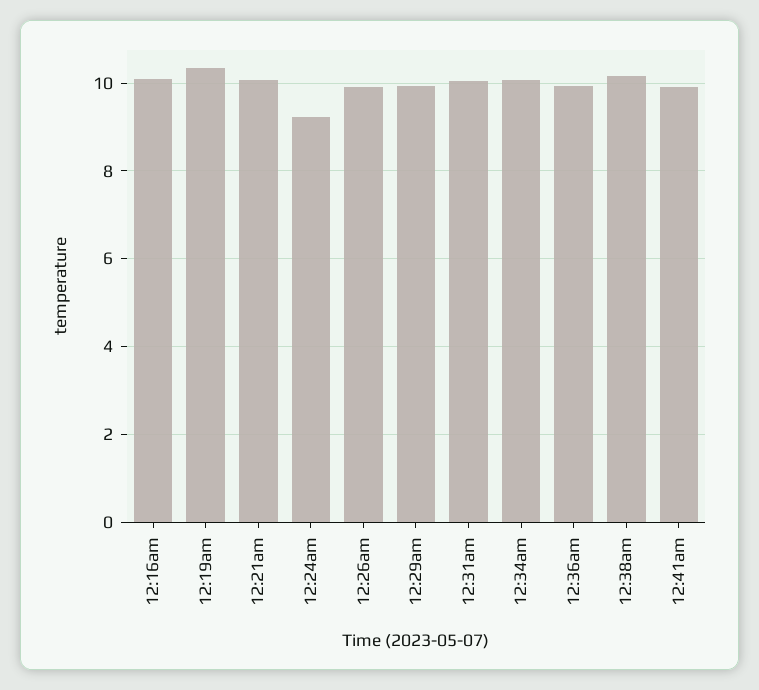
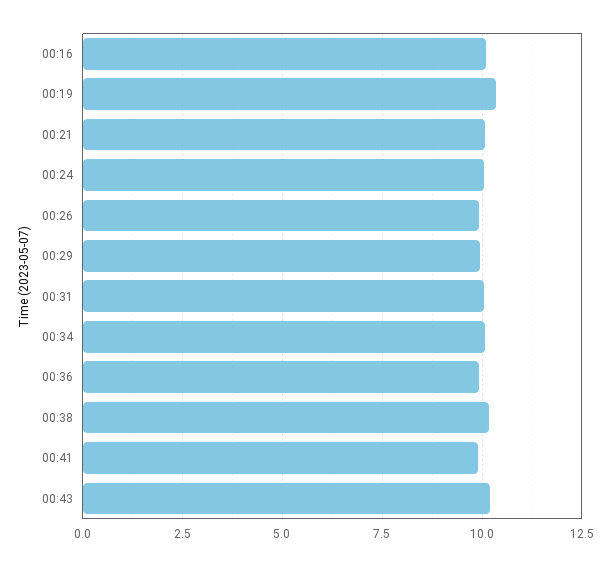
12:24am: 9.2 -> 10
00:43: none -> 10.25

